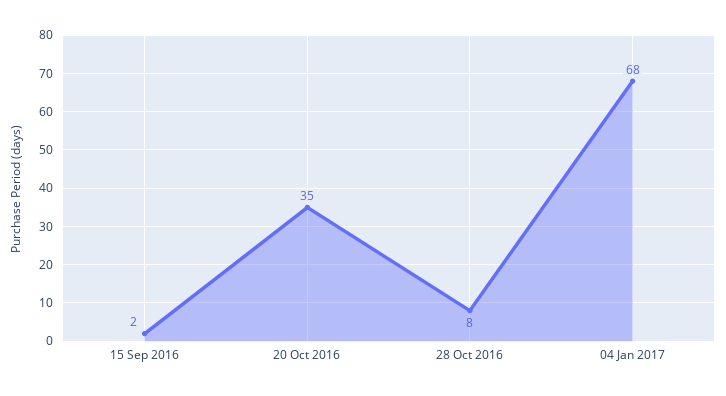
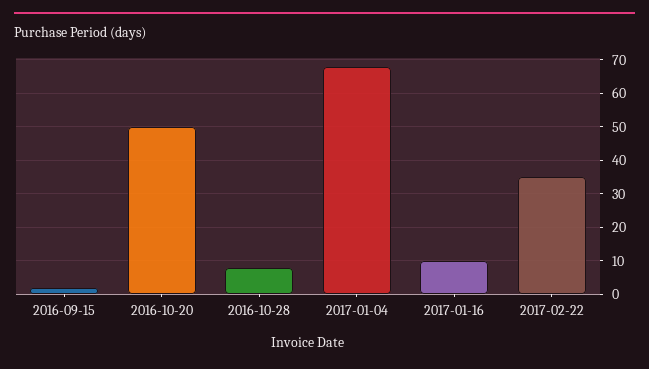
20 Oct 2016: 35 -> 50
2017-01-16: none -> 10
2017-02-22: none -> 35

